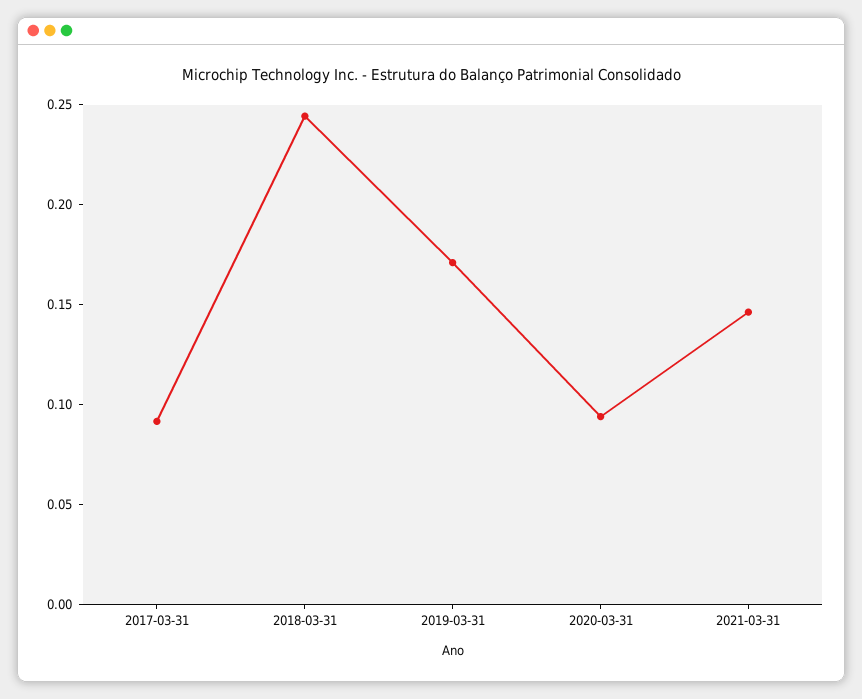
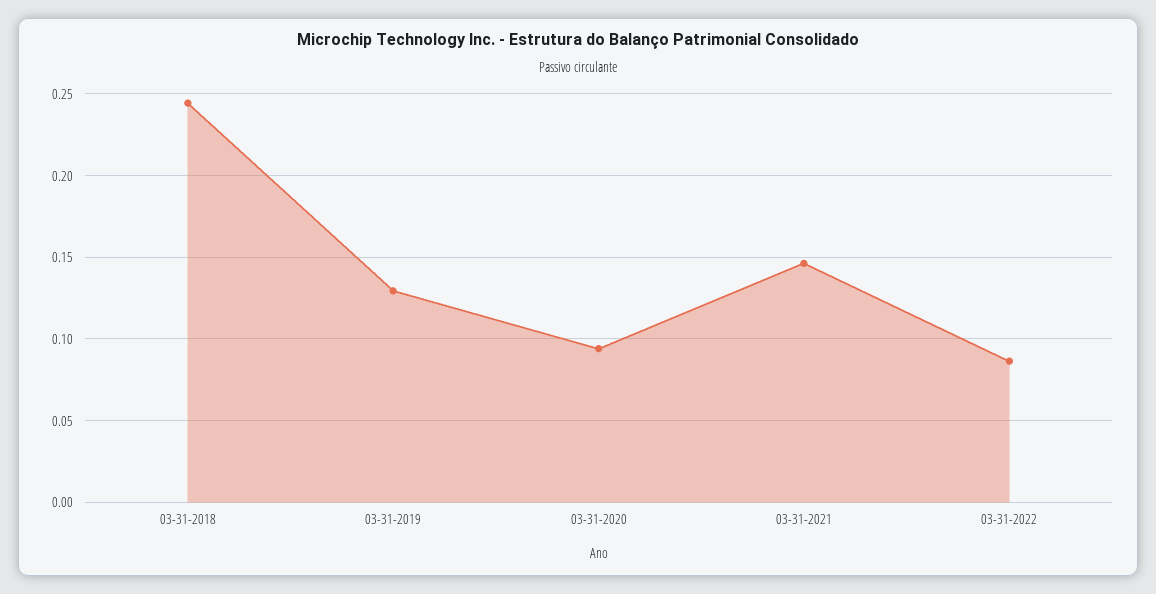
2017-03-31: 0.09 -> none
2019-03-31: 0.17 -> 0.13
03-31-2022: none -> 0.085

